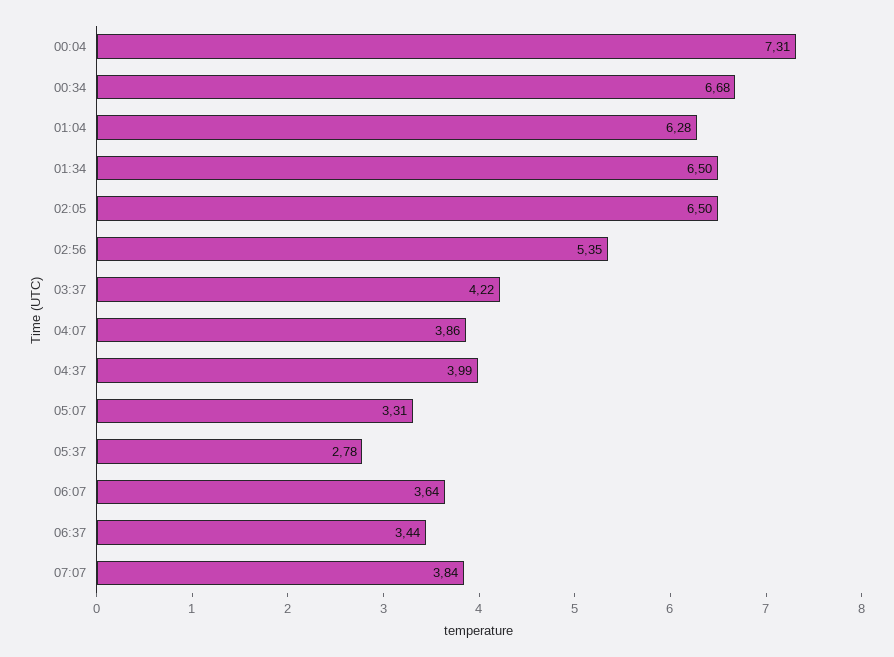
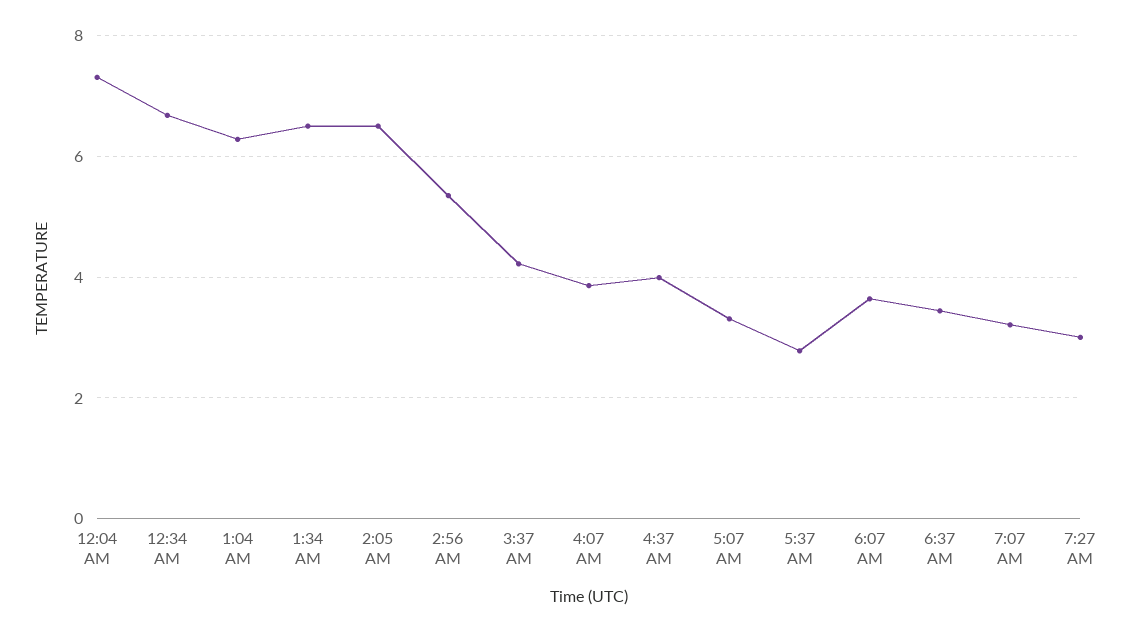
07:07: 3.84 -> 3.2
7:27 AM: none -> 3

